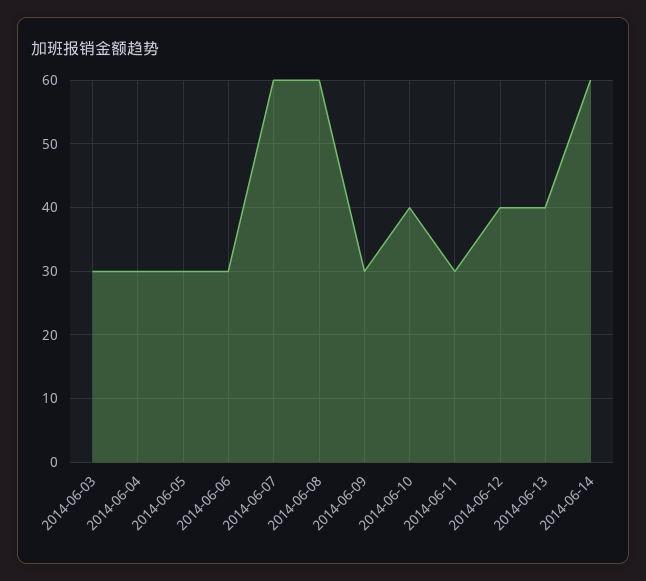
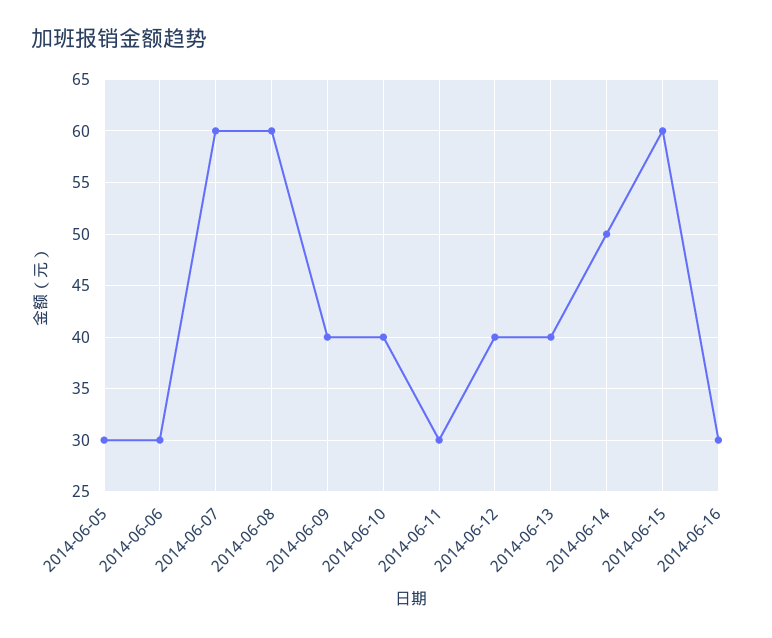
2014-06-03: 30 -> none
2014-06-04: 30 -> none
2014-06-09: 30 -> 40
2014-06-14: 60 -> 50
2014-06-15: none -> 60
2014-06-16: none -> 30

